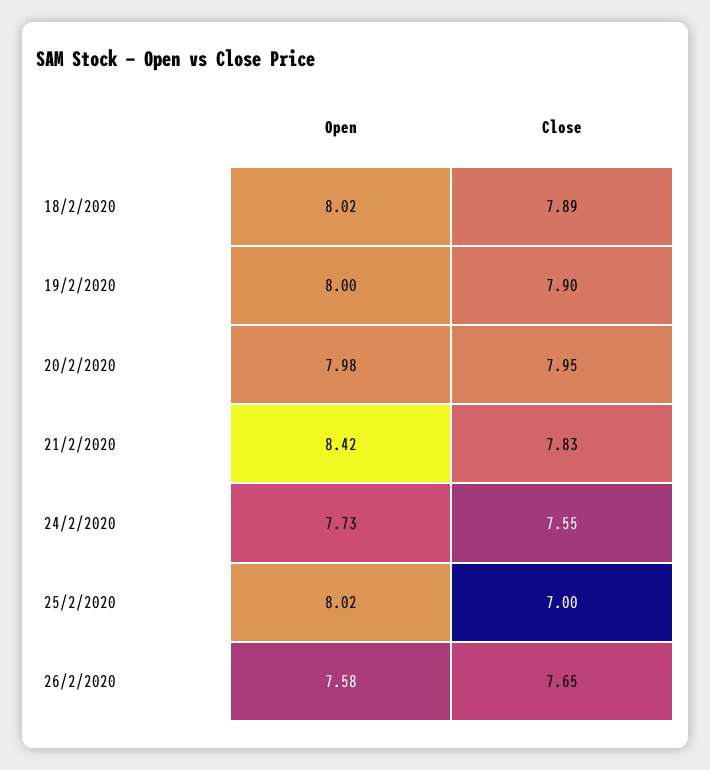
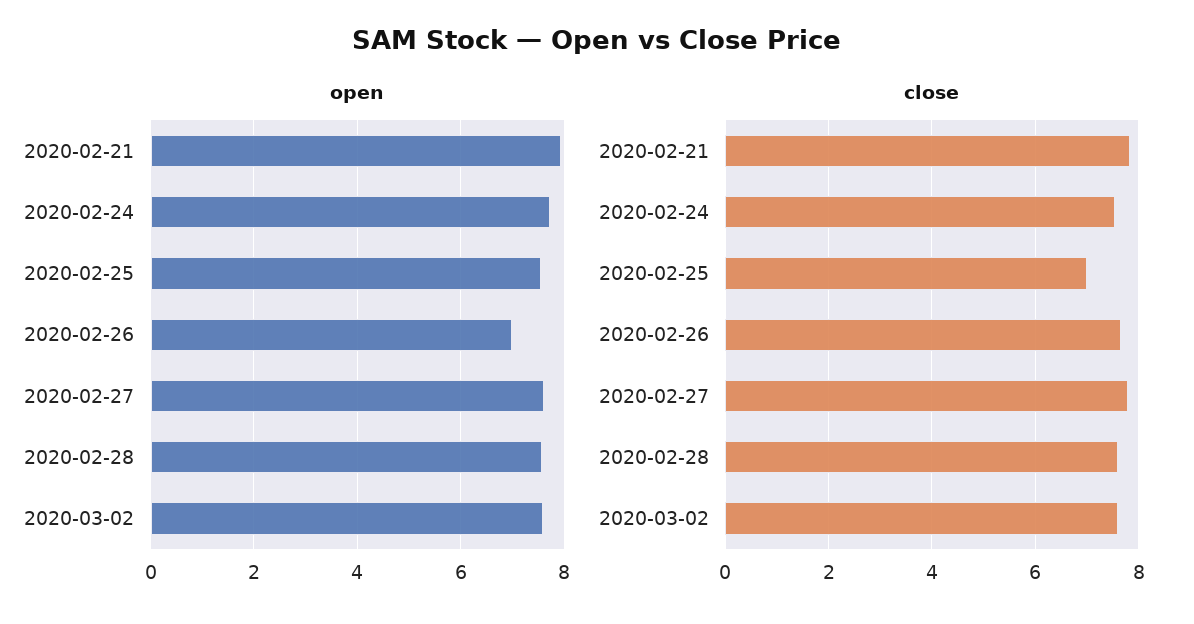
Open, 18/2/2020: 8.02 -> none
Close, 18/2/2020: 7.89 -> none
Open, 19/2/2020: 8 -> none
Close, 19/2/2020: 7.9 -> none
Open, 20/2/2020: 7.98 -> none
Close, 20/2/2020: 7.95 -> none
Open, 21/2/2020: 8.42 -> 8
Open, 25/2/2020: 8.02 -> 7.6
Open, 26/2/2020: 7.58 -> 7
Open, 2020-02-27: none -> 7.6
Open, 2020-02-28: none -> 7.6
Open, 2020-03-02: none -> 7.6
Close, 2020-02-27: none -> 7.8
Close, 2020-02-28: none -> 7.6
Close, 2020-03-02: none -> 7.6

